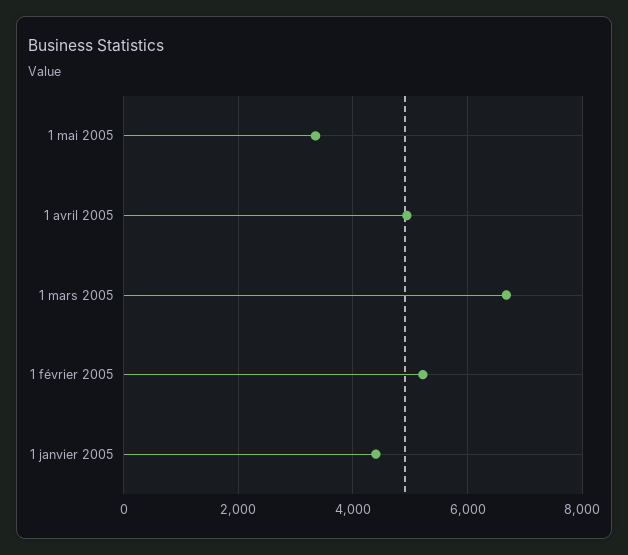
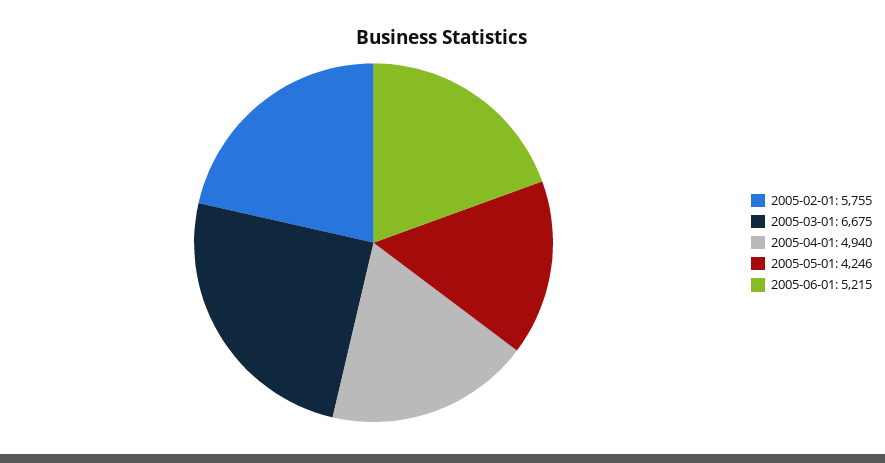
1 mai 2005: 3400 -> 4246
1 février 2005: 5200 -> 5755
1 janvier 2005: 4400 -> none
2005-06-01: none -> 5215

